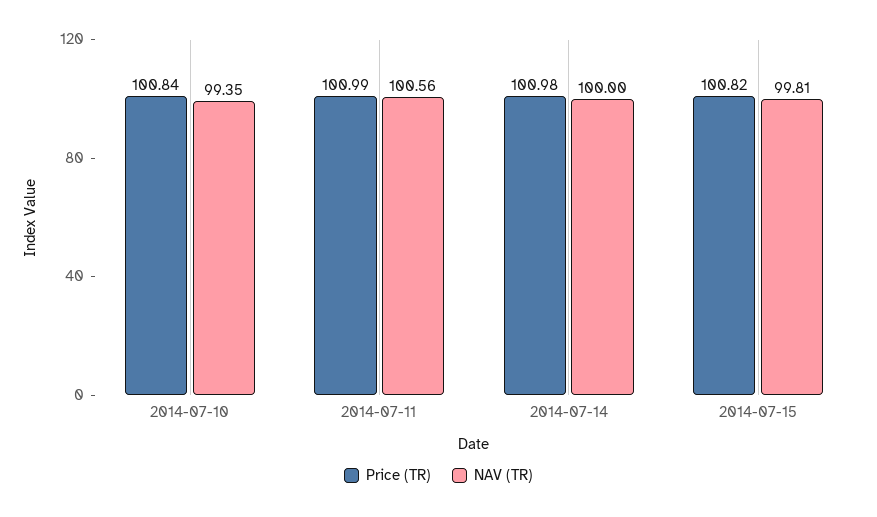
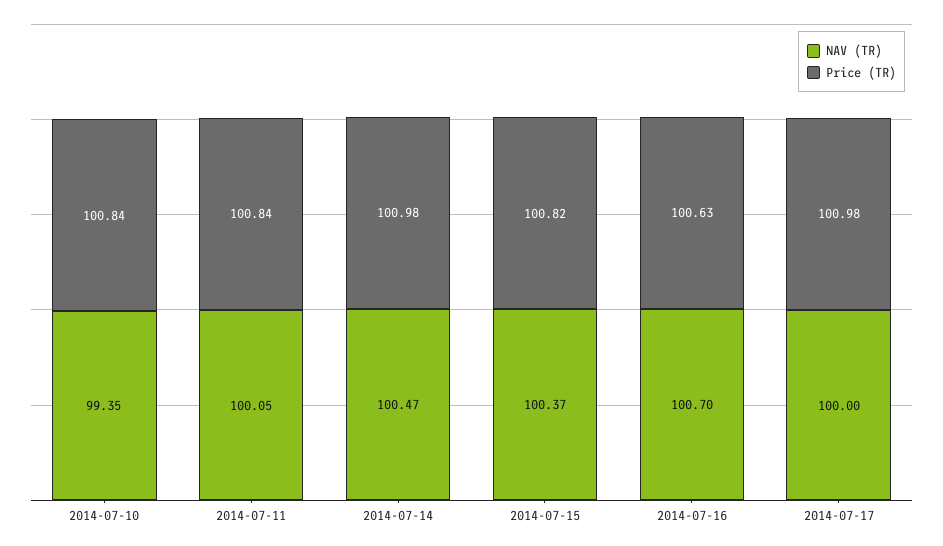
Price (TR), 2014-07-11: 100.99 -> 100.84
NAV (TR), 2014-07-11: 100.56 -> 100.05
NAV (TR), 2014-07-14: 100 -> 100.47
NAV (TR), 2014-07-15: 99.81 -> 100.37
NAV (TR), 2014-07-16: none -> 100.7
Price (TR), 2014-07-16: none -> 100.63
NAV (TR), 2014-07-17: none -> 100
Price (TR), 2014-07-17: none -> 100.98

